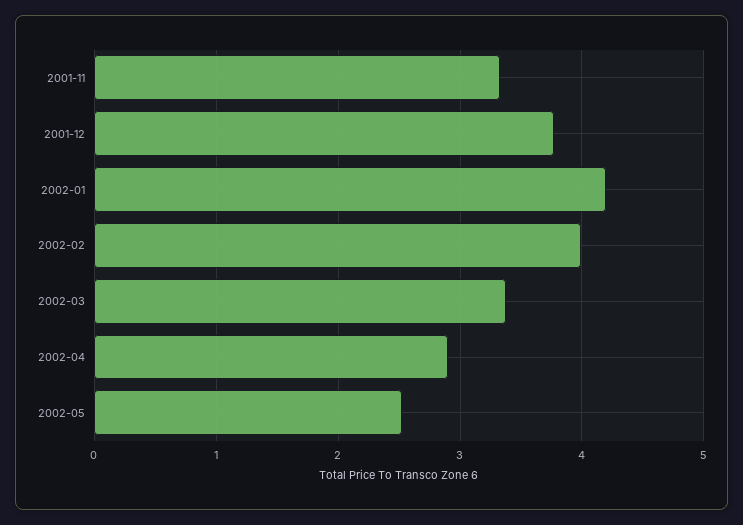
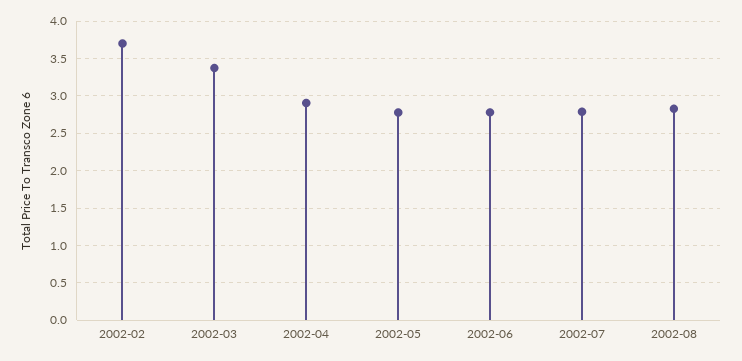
2001-11: 3.3 -> none
2001-12: 3.8 -> none
2002-01: 4.2 -> none
2002-02: 4 -> 3.7
2002-05: 2.5 -> 2.8
2002-06: none -> 2.8
2002-07: none -> 2.8
2002-08: none -> 2.8

